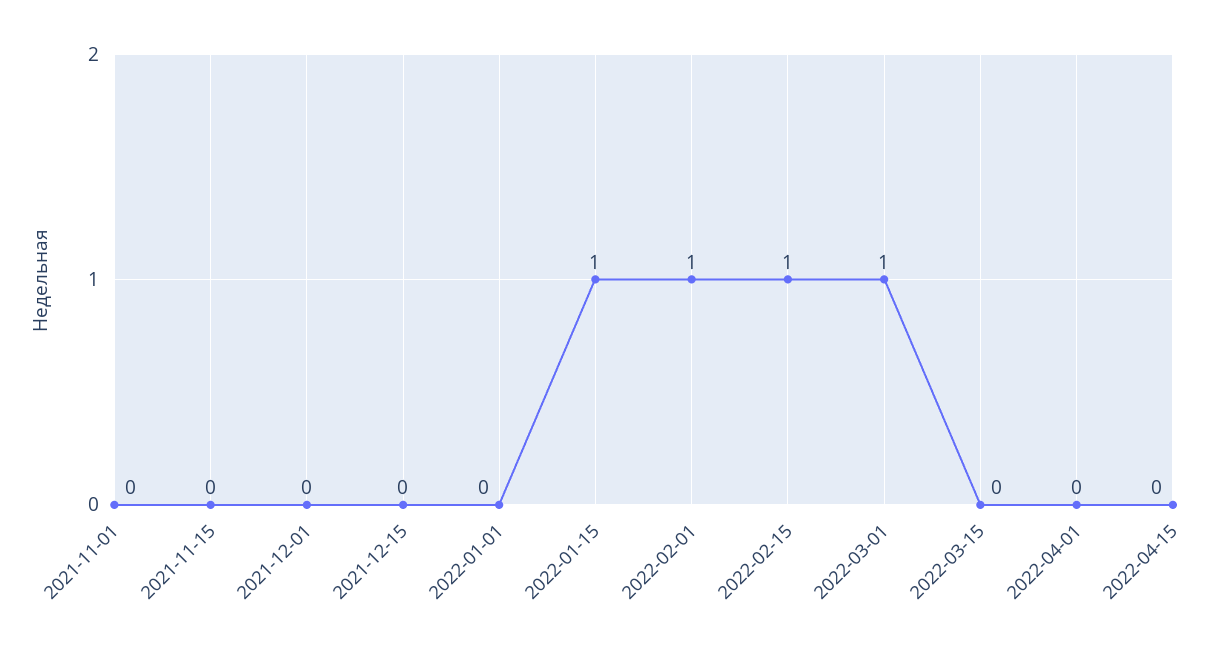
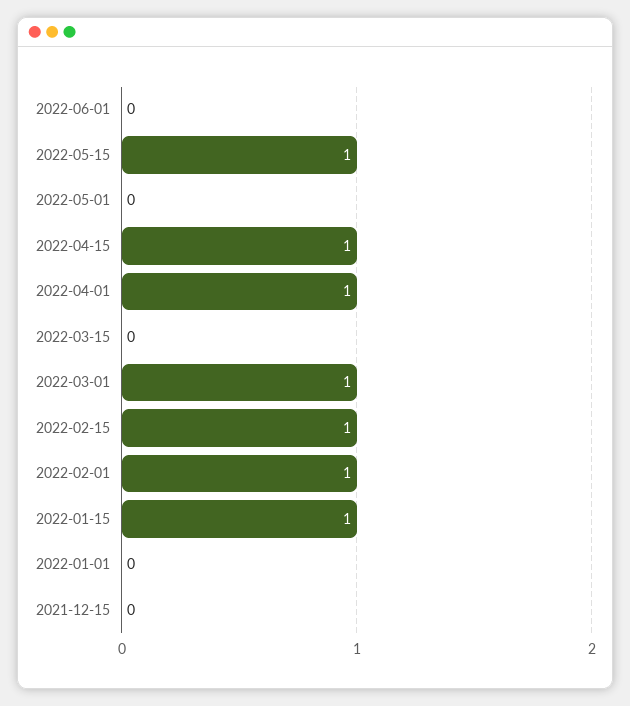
2021-11-01: 0 -> none
2021-11-15: 0 -> none
2021-12-01: 0 -> none
2022-04-01: 0 -> 1
2022-04-15: 0 -> 1
2022-06-01: none -> 0
2022-05-15: none -> 1
2022-05-01: none -> 0

